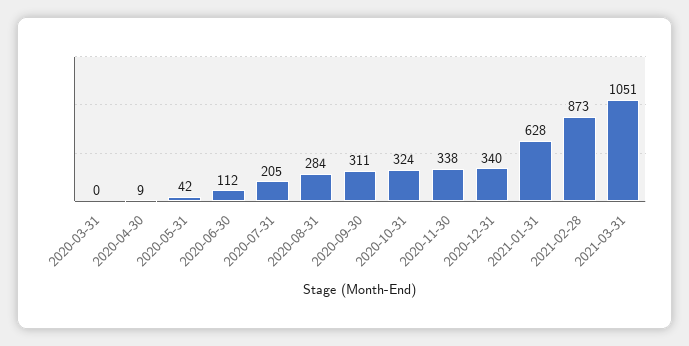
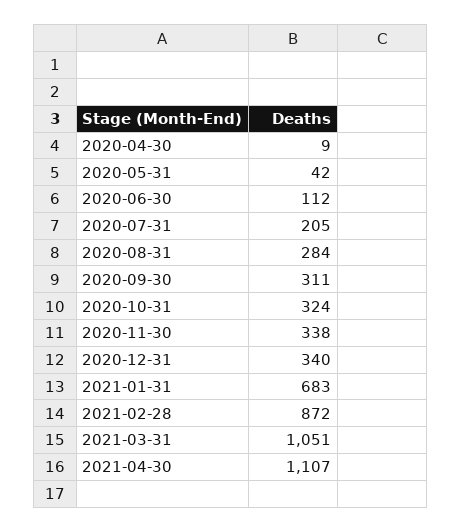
2020-03-31: 0 -> none
2021-01-31: 628 -> 683
2021-02-28: 873 -> 872
2021-04-30: none -> 1107

